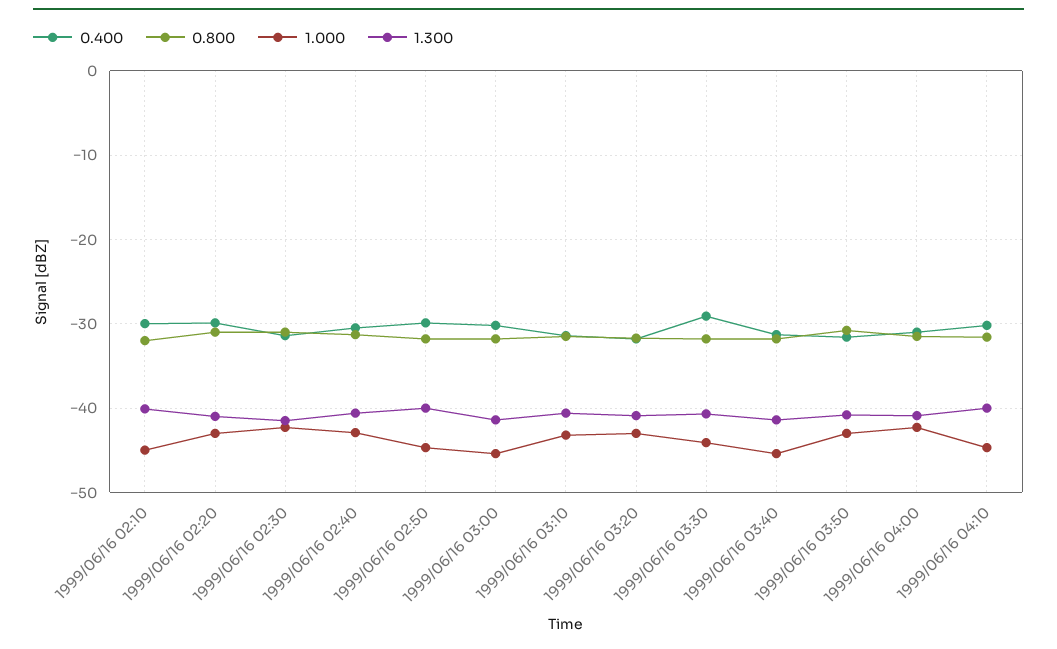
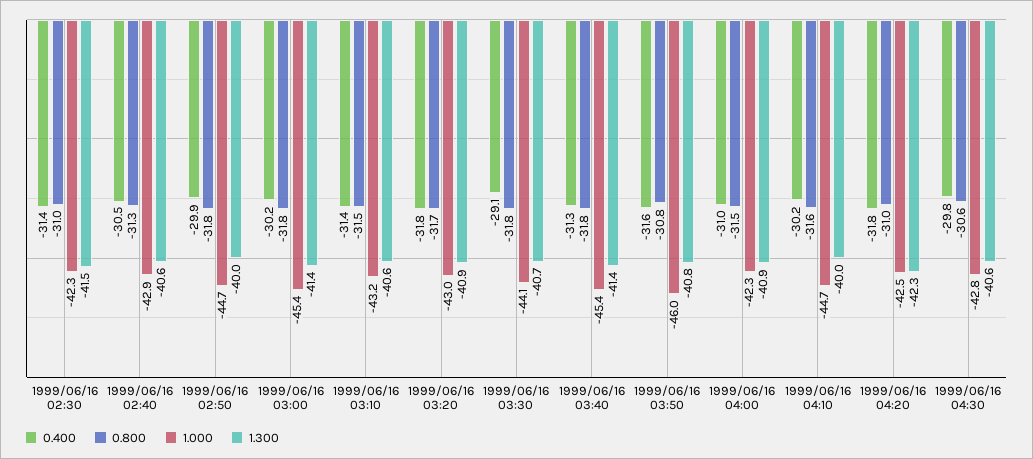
0.400, 1999/06/16 02:10: -30 -> none
0.800, 1999/06/16 02:10: -32 -> none
1.000, 1999/06/16 02:10: -45 -> none
1.300, 1999/06/16 02:10: -40 -> none
0.400, 1999/06/16 02:20: -30 -> none
0.800, 1999/06/16 02:20: -31 -> none
1.000, 1999/06/16 02:20: -43 -> none
1.300, 1999/06/16 02:20: -41 -> none
1.000, 1999/06/16 03:50: -43 -> -46
0.400, 1999/06/16 04:20: none -> -31.8
0.800, 1999/06/16 04:20: none -> -31
1.000, 1999/06/16 04:20: none -> -42.5
1.300, 1999/06/16 04:20: none -> -42.3
0.400, 1999/06/16 04:30: none -> -29.8
0.800, 1999/06/16 04:30: none -> -30.6
1.000, 1999/06/16 04:30: none -> -42.8
1.300, 1999/06/16 04:30: none -> -40.6

